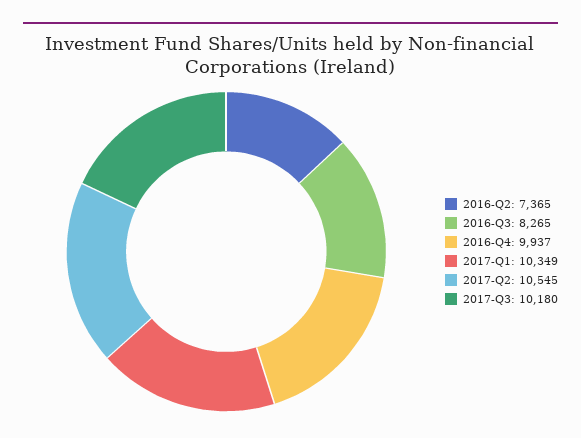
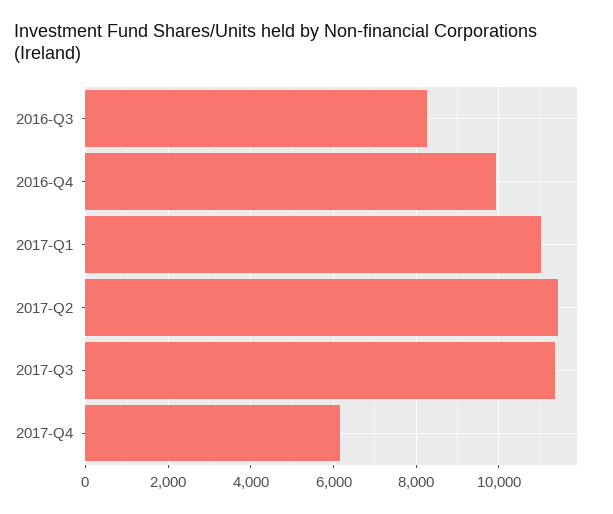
2016-Q2: 7365 -> none
2017-Q1: 10349 -> 11000
2017-Q2: 10545 -> 11400
2017-Q3: 10180 -> 11400
2017-Q4: none -> 6200

